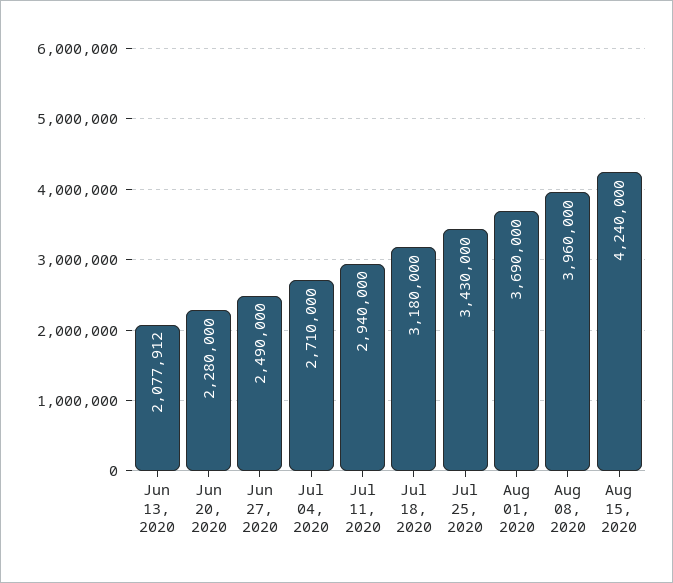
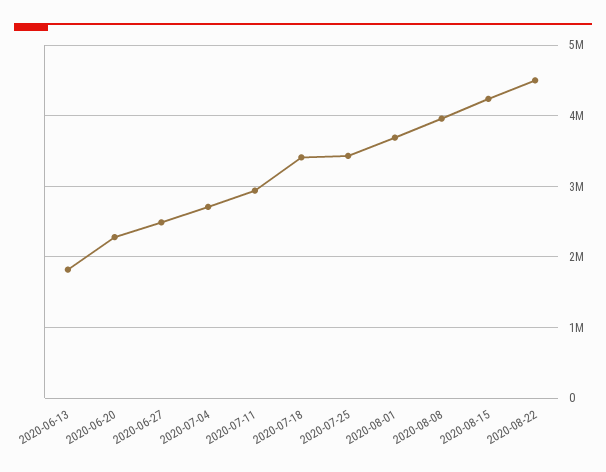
Jun 13, 2020: 2077912 -> 1800000
Jul 18, 2020: 3180000 -> 3400000
2020-08-22: none -> 4500000

